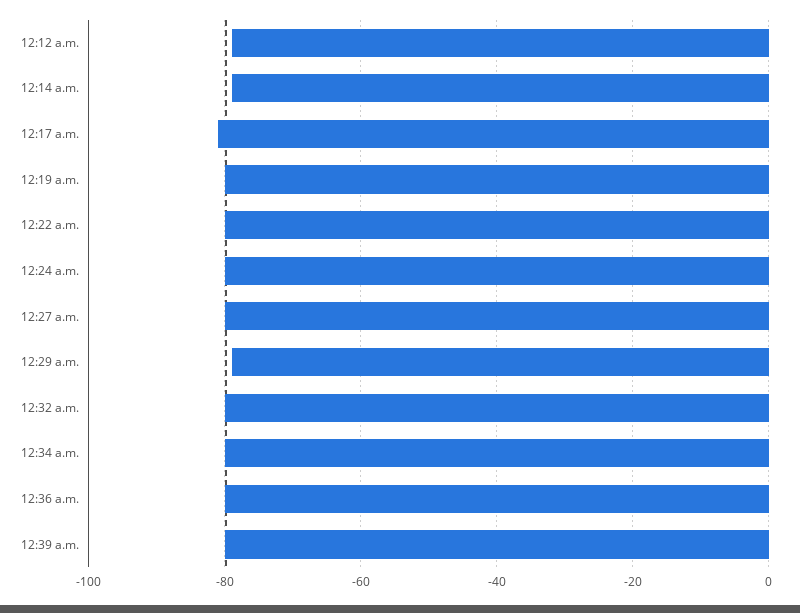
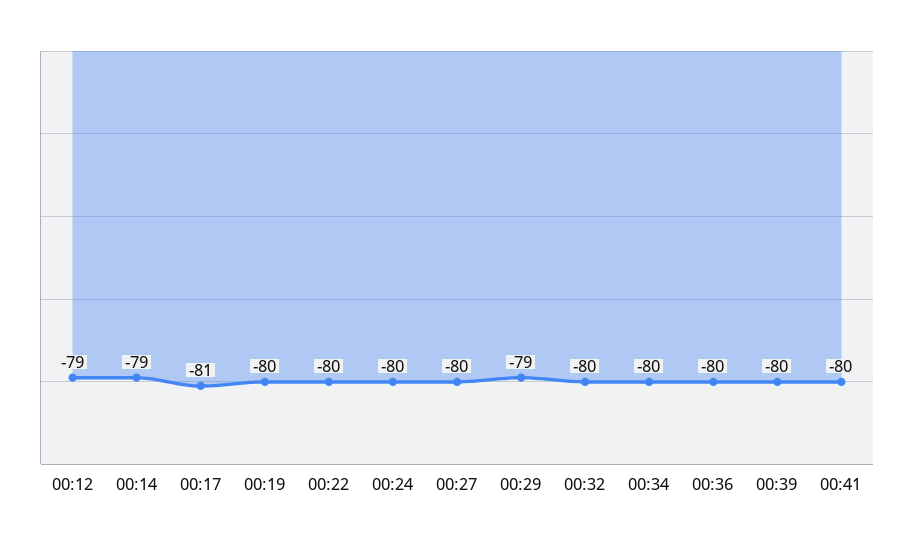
00:41: none -> -80

